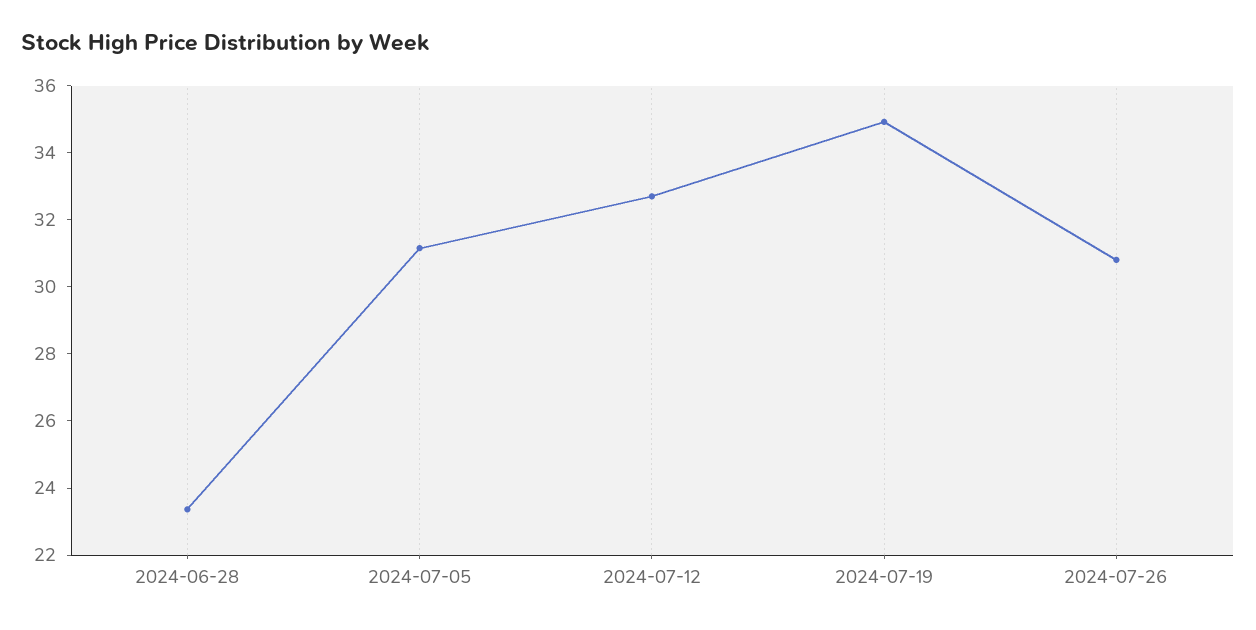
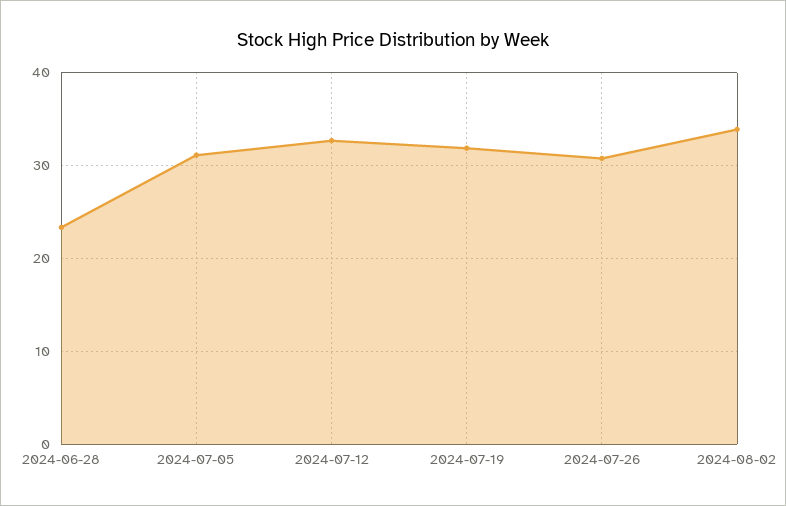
2024-07-19: 35 -> 32
2024-08-02: none -> 34

